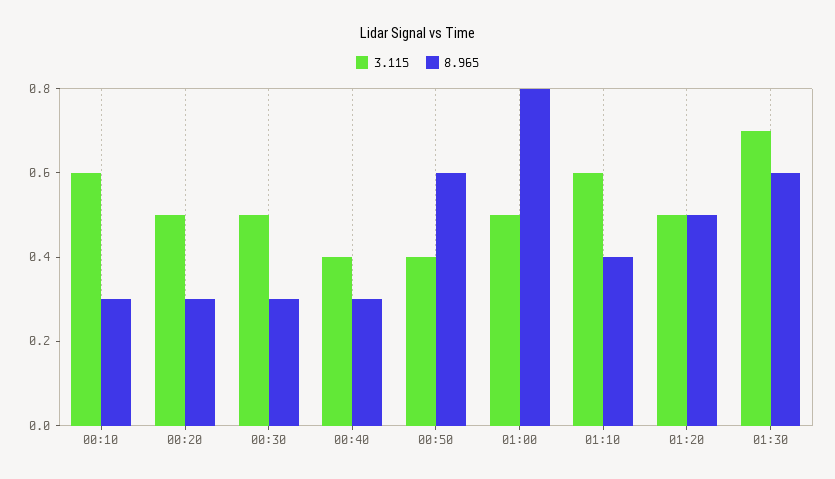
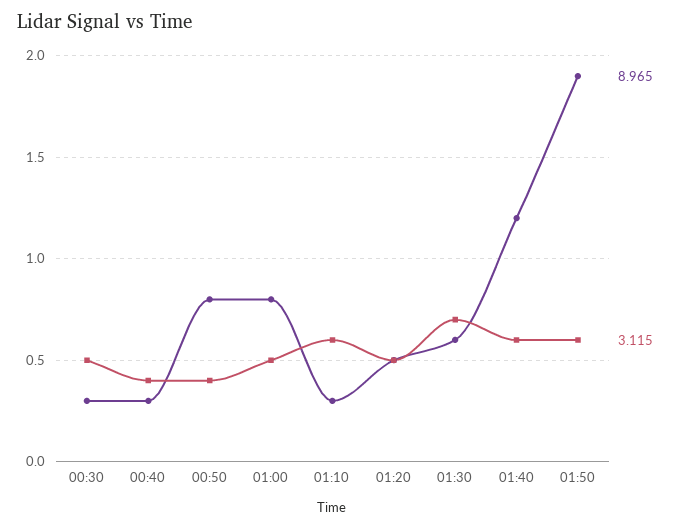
3.115, 00:10: 0.6 -> none
8.965, 00:10: 0.3 -> none
3.115, 00:20: 0.5 -> none
8.965, 00:20: 0.3 -> none
8.965, 00:50: 0.6 -> 0.8
8.965, 01:10: 0.4 -> 0.3
8.965, 01:40: none -> 1.2
3.115, 01:40: none -> 0.6
8.965, 01:50: none -> 1.9
3.115, 01:50: none -> 0.6

